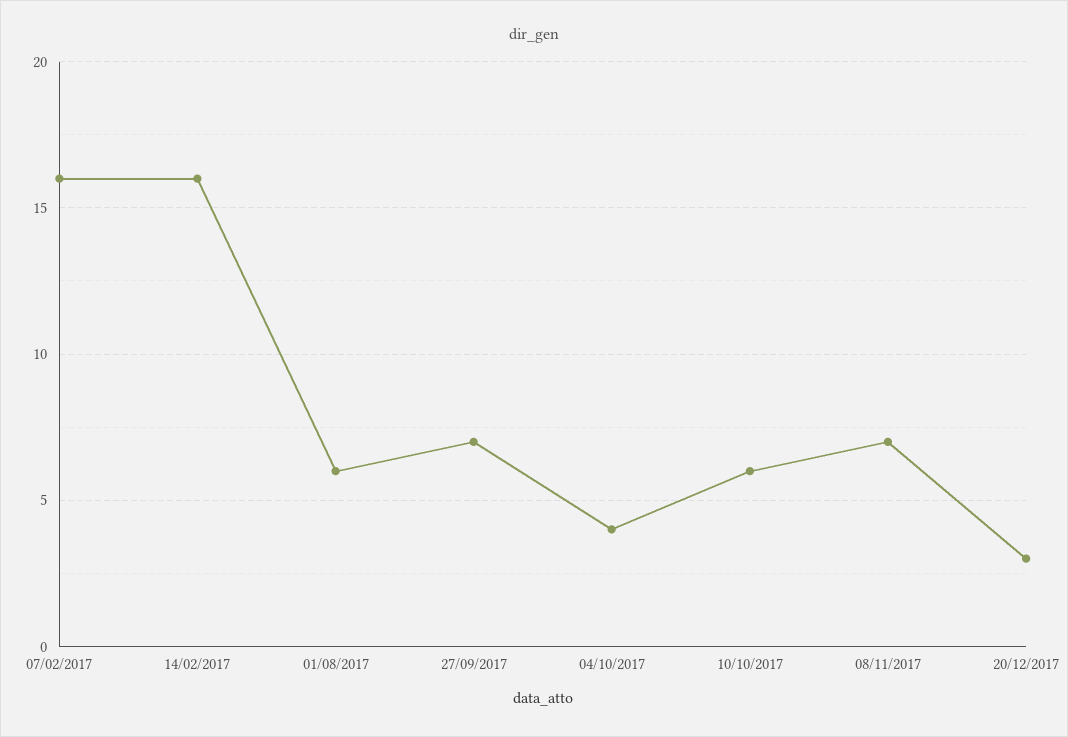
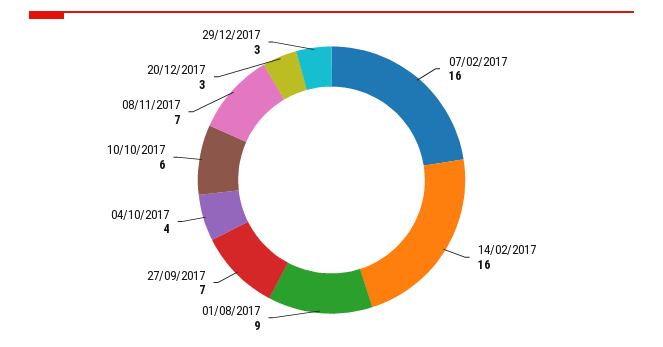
01/08/2017: 6 -> 9
29/12/2017: none -> 3

